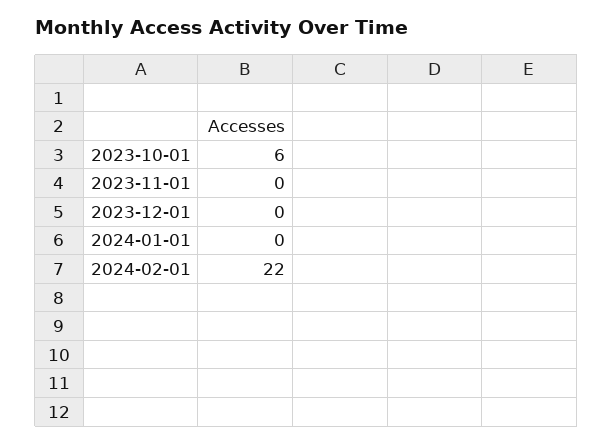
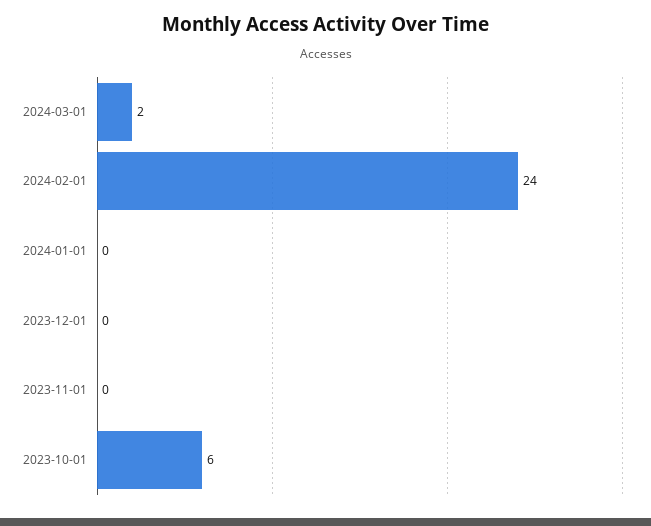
2024-02-01: 22 -> 24
2024-03-01: none -> 2

